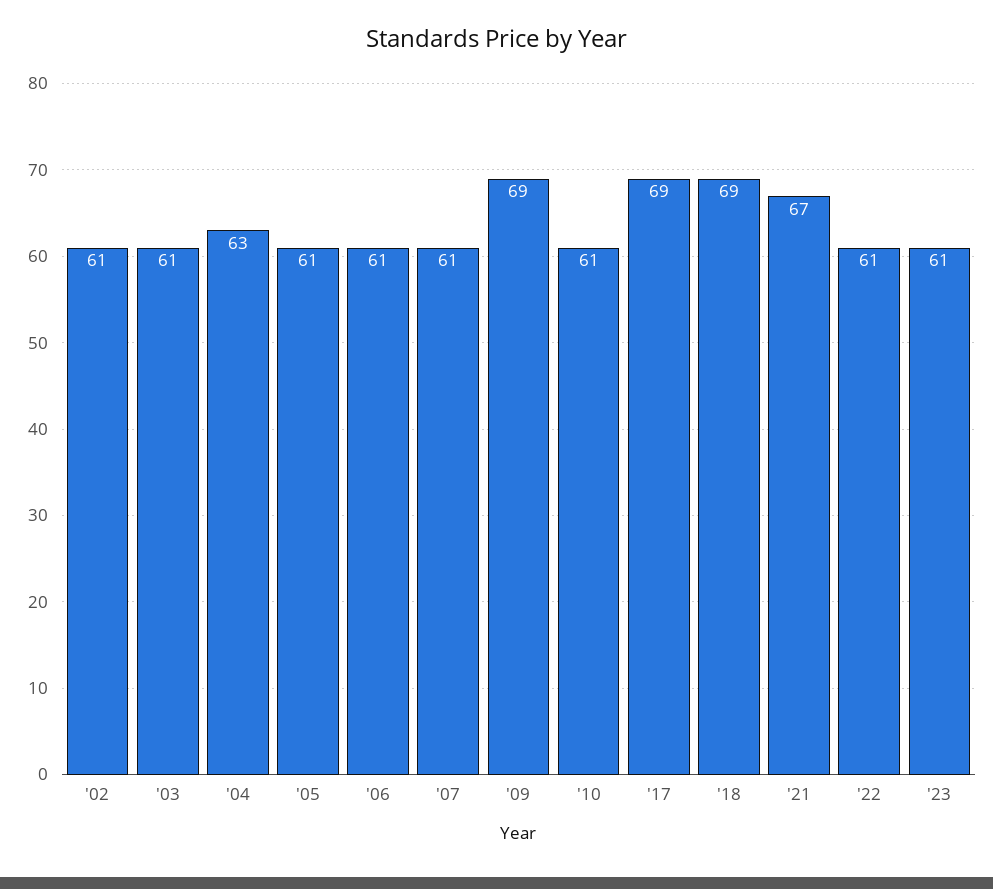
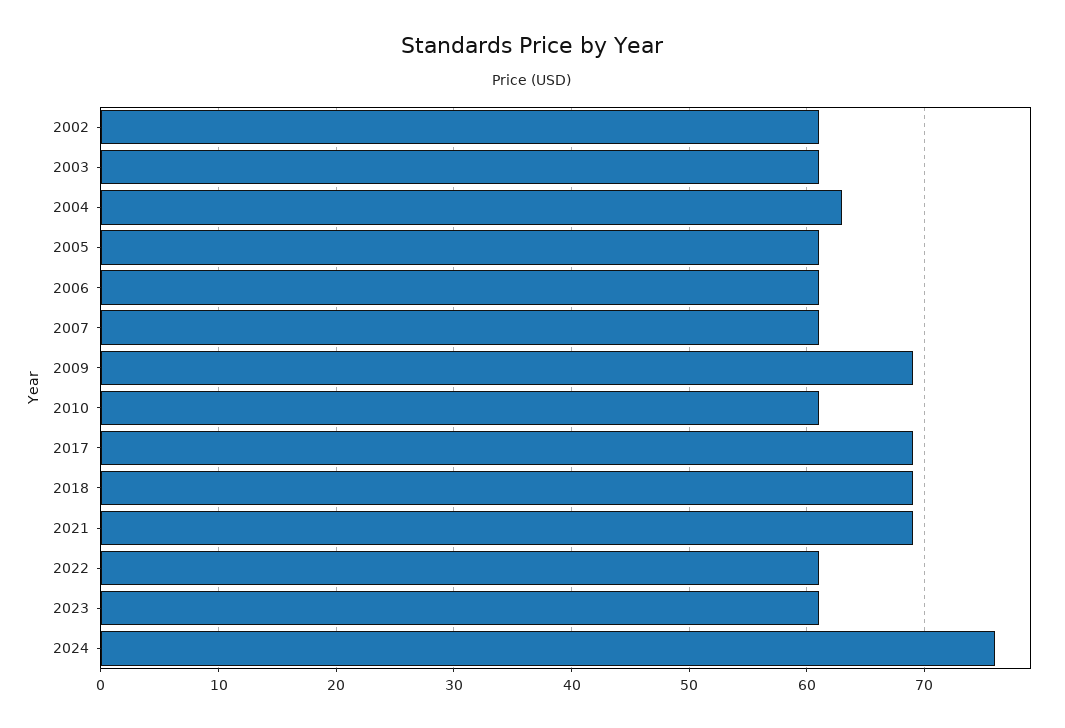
'21: 67 -> 69
2024: none -> 76

